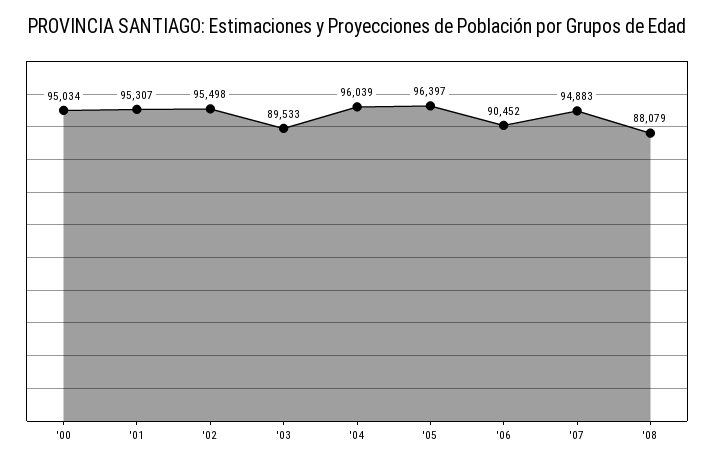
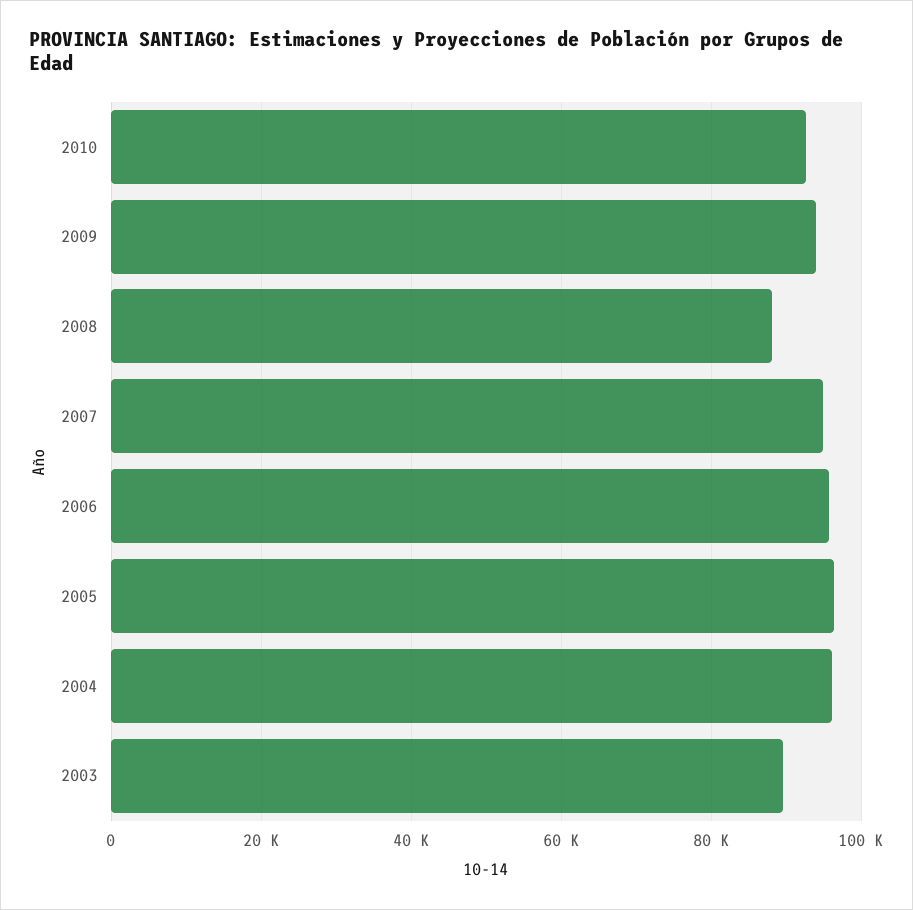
'00: 95034 -> none
'01: 95307 -> none
'02: 95498 -> none
'06: 90452 -> 96000
2010: none -> 92000
2009: none -> 94000

